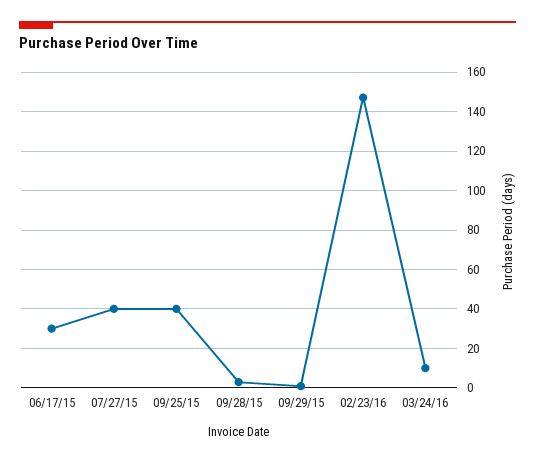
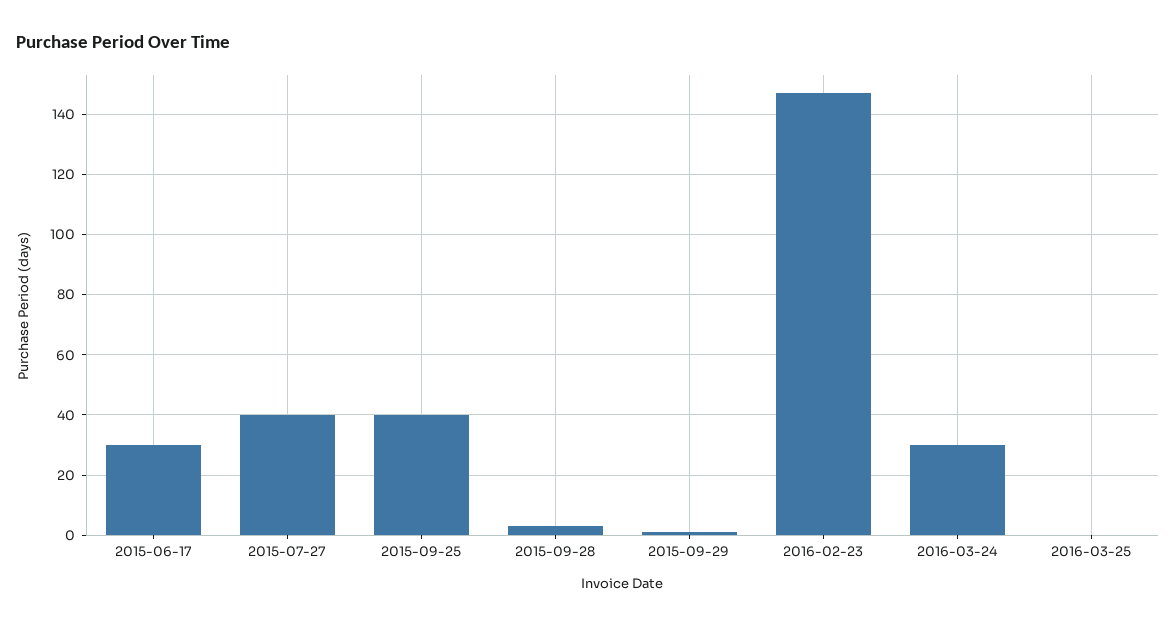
03/24/16: 10 -> 30
2016-03-25: none -> 0

